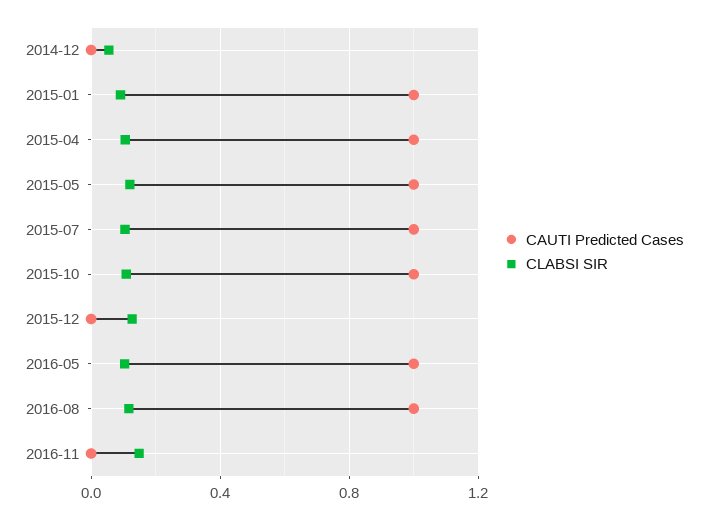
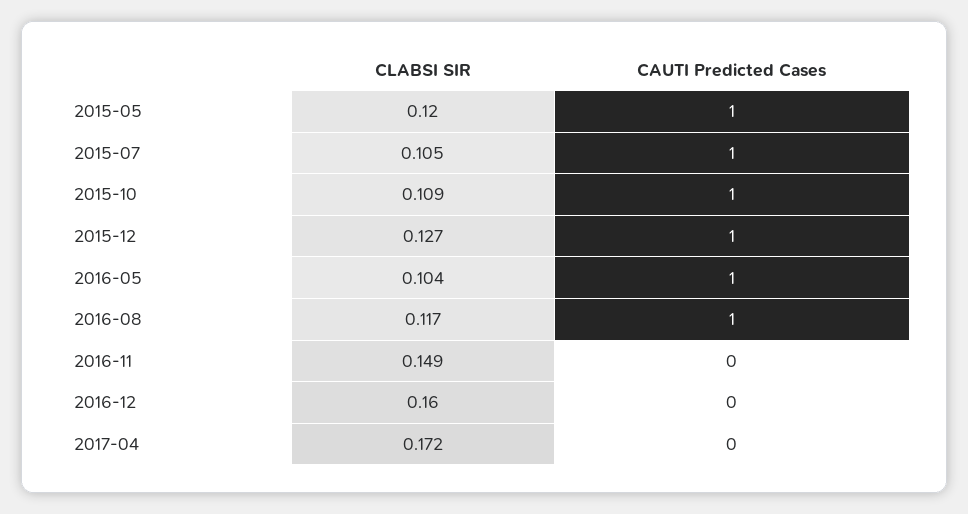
CAUTI Predicted Cases, 2014-12: 0 -> none
CLABSI SIR, 2014-12: 0.05 -> none
CAUTI Predicted Cases, 2015-01: 1 -> none
CLABSI SIR, 2015-01: 0.1 -> none
CAUTI Predicted Cases, 2015-04: 1 -> none
CLABSI SIR, 2015-04: 0.1 -> none
CAUTI Predicted Cases, 2015-12: 0 -> 1
CLABSI SIR, 2016-12: none -> 0.16
CAUTI Predicted Cases, 2016-12: none -> 0
CLABSI SIR, 2017-04: none -> 0.172
CAUTI Predicted Cases, 2017-04: none -> 0

